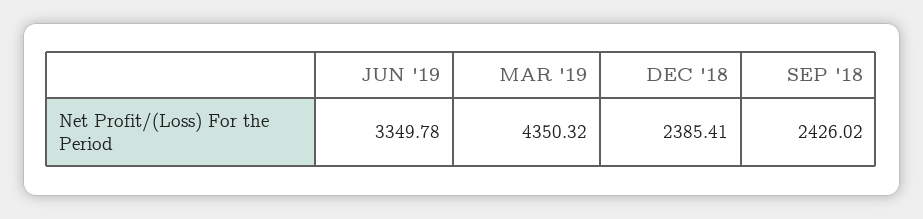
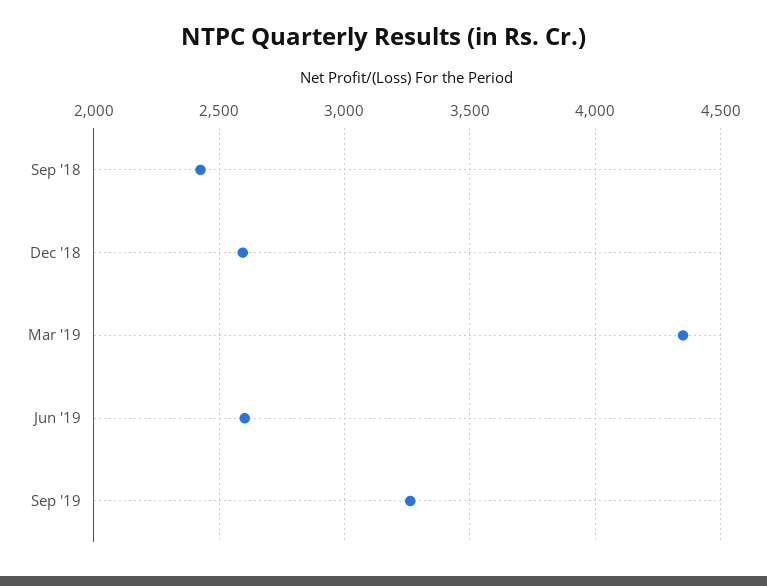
JUN '19: 3349.78 -> 2600
DEC '18: 2385.41 -> 2600
Sep '19: none -> 3250

